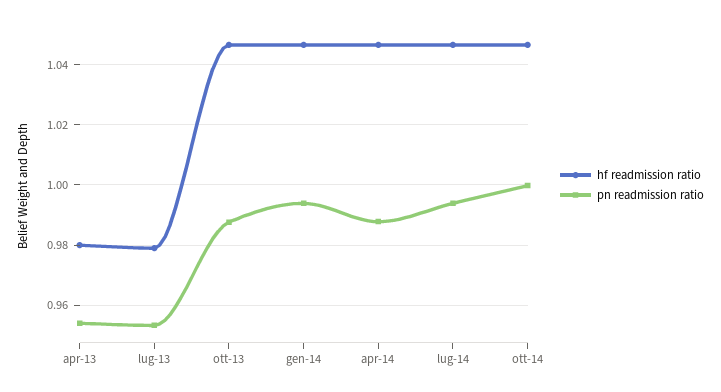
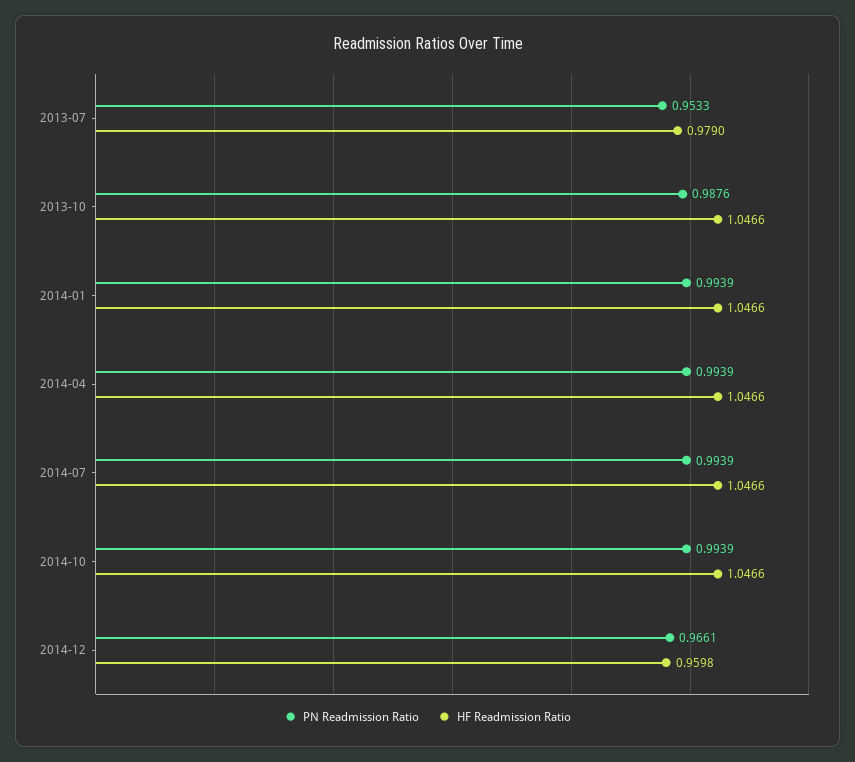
hf readmission ratio, apr-13: 0.98 -> none
pn readmission ratio, apr-13: 0.954 -> none
pn readmission ratio, apr-14: 0.988 -> 0.9939
pn readmission ratio, ott-14: 1 -> 0.9939
pn readmission ratio, 2014-12: none -> 0.9661
hf readmission ratio, 2014-12: none -> 0.9598

